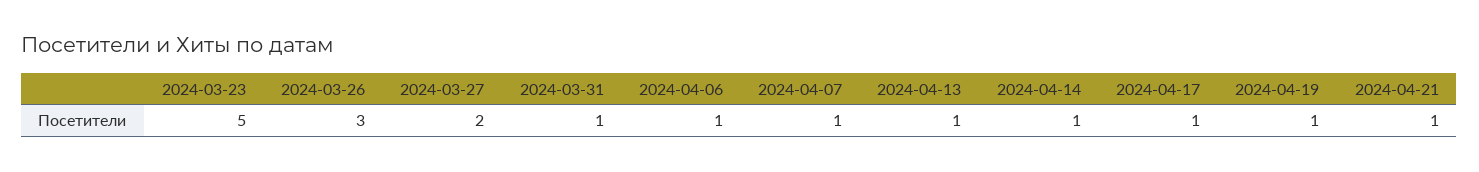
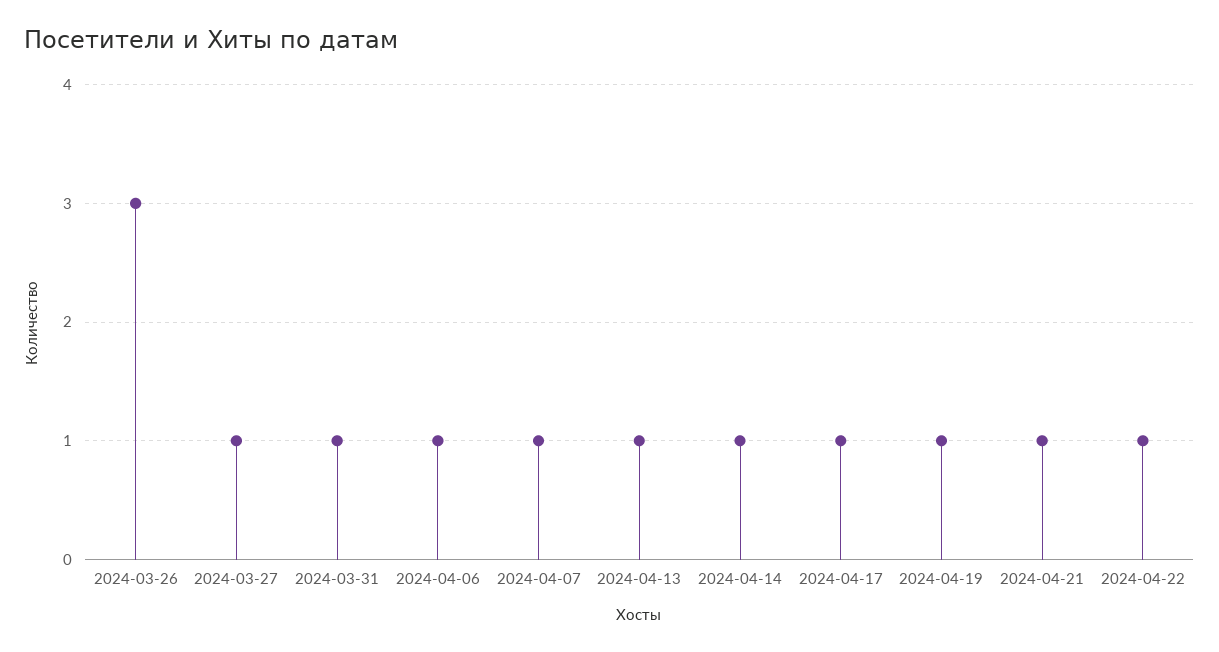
2024-03-23: 5 -> none
2024-03-27: 2 -> 1
2024-04-22: none -> 1

